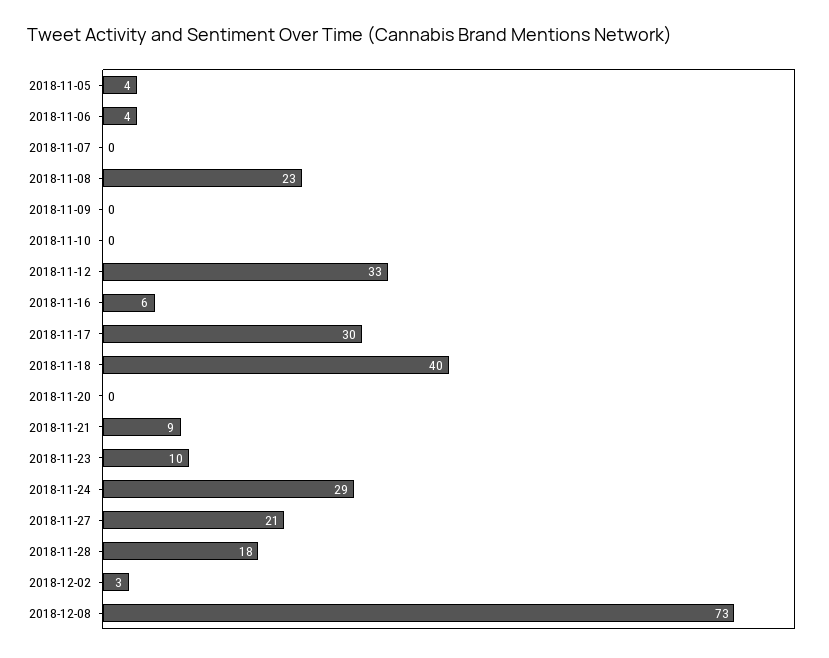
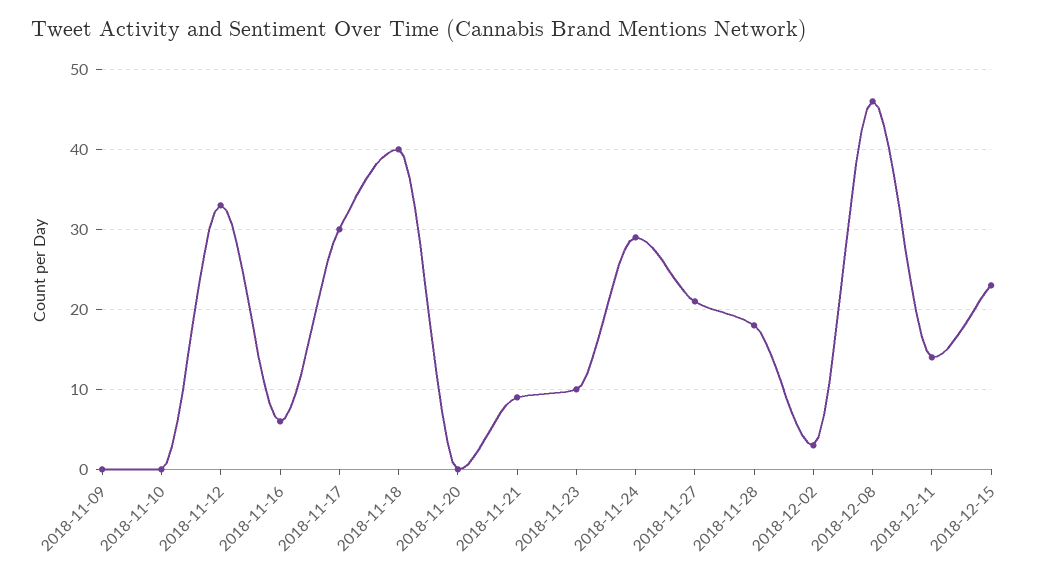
2018-11-05: 4 -> none
2018-11-06: 4 -> none
2018-11-07: 0 -> none
2018-11-08: 23 -> none
2018-12-08: 73 -> 46
2018-12-11: none -> 14
2018-12-15: none -> 23

